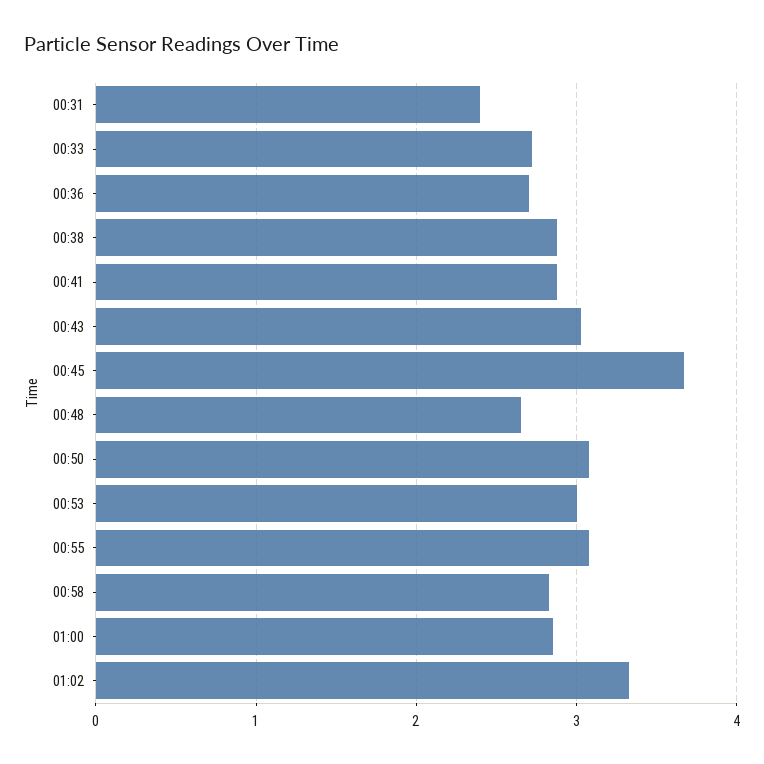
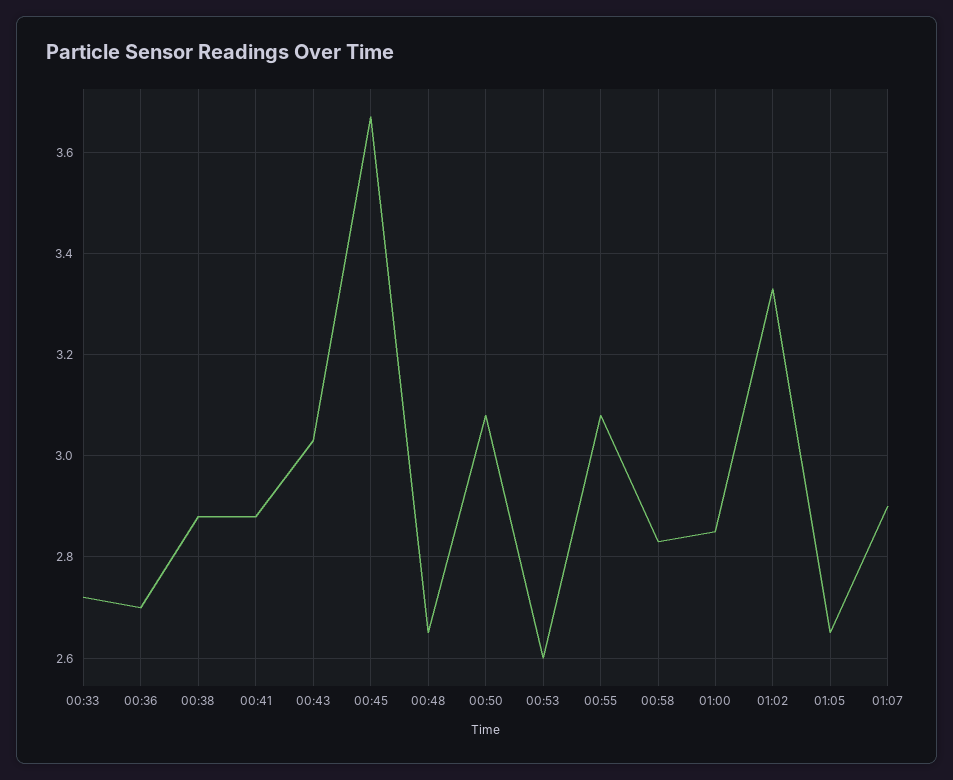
00:31: 2.4 -> none
00:53: 3 -> 2.6
01:05: none -> 2.65
01:07: none -> 2.9

